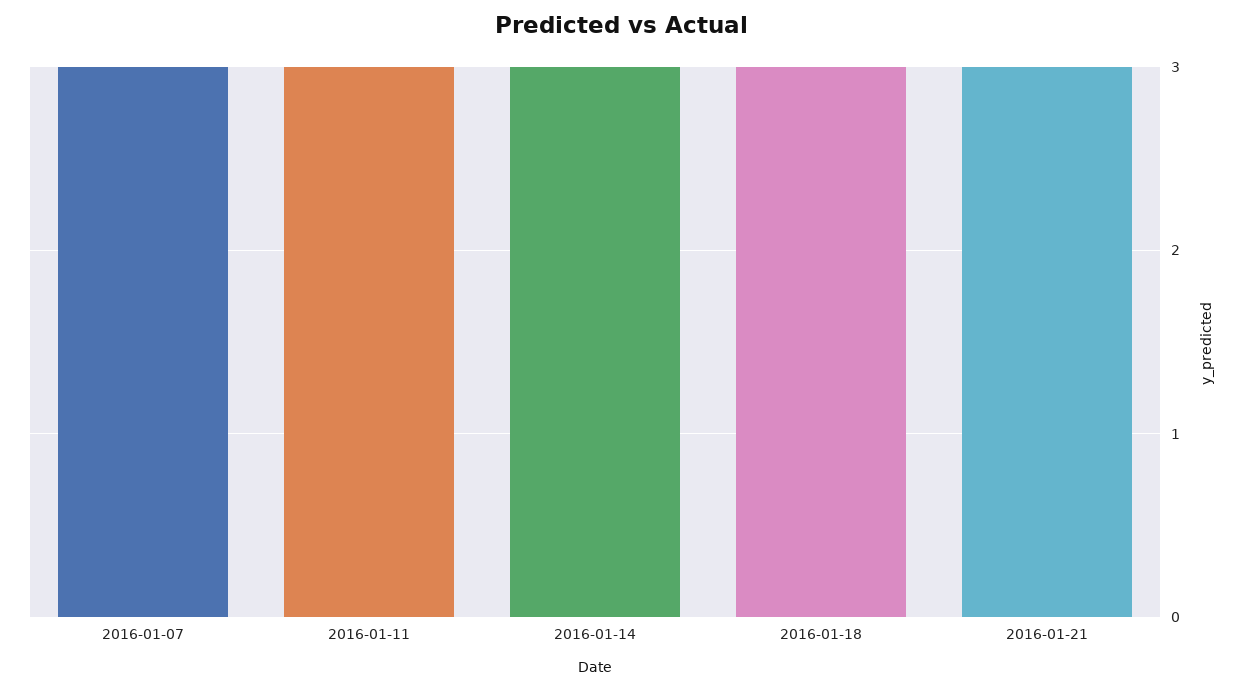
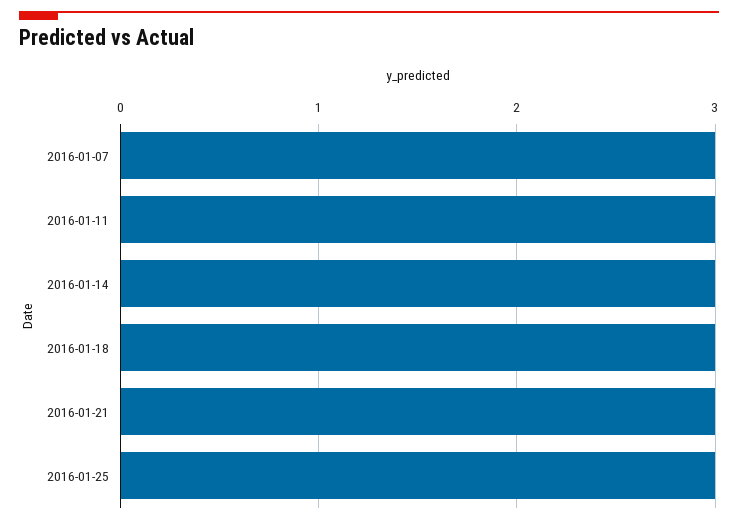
2016-01-25: none -> 3

